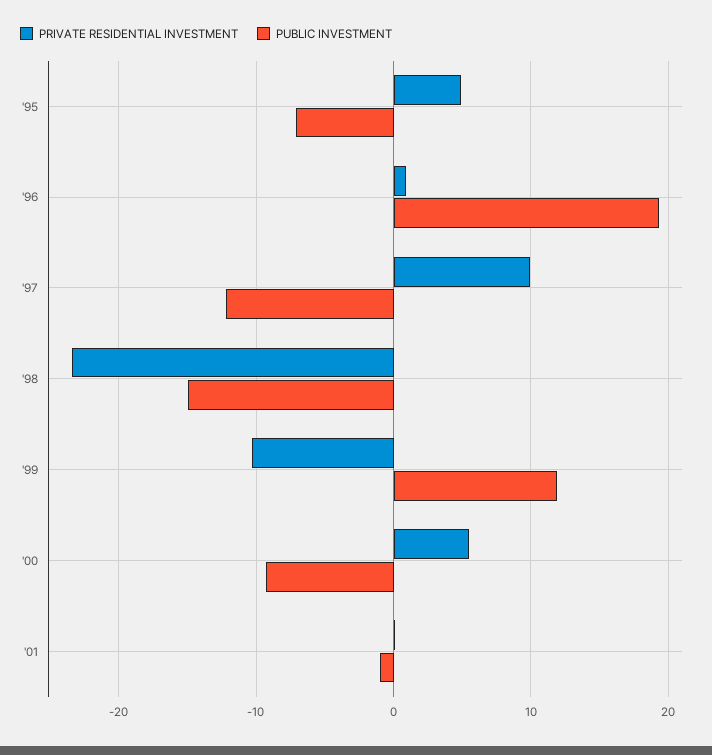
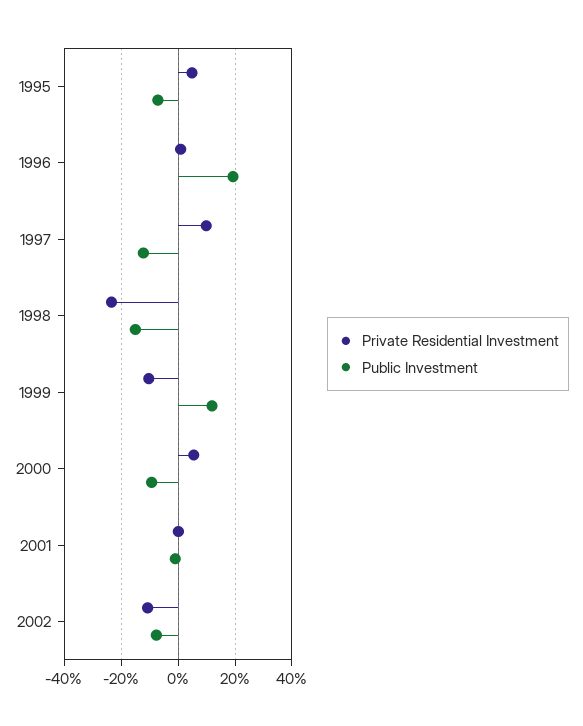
PRIVATE RESIDENTIAL INVESTMENT, 2002: none -> -10
PUBLIC INVESTMENT, 2002: none -> -7.5

